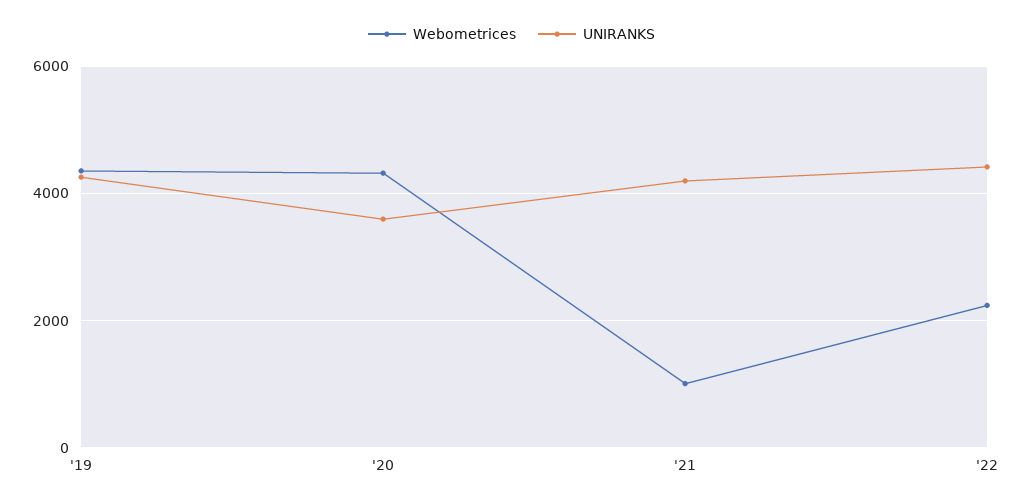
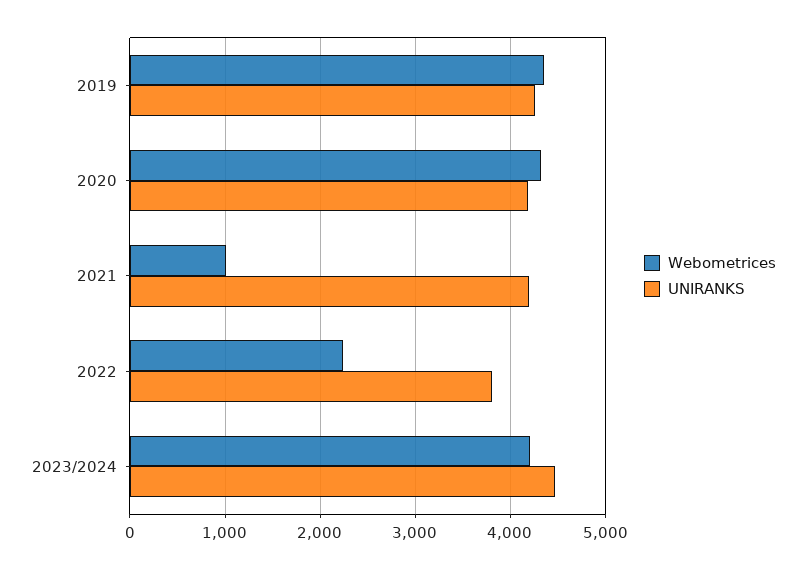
UNIRANKS, '20: 3600 -> 4200
UNIRANKS, '22: 4400 -> 3800
Webometrices, 2023/2024: none -> 4200
UNIRANKS, 2023/2024: none -> 4500

